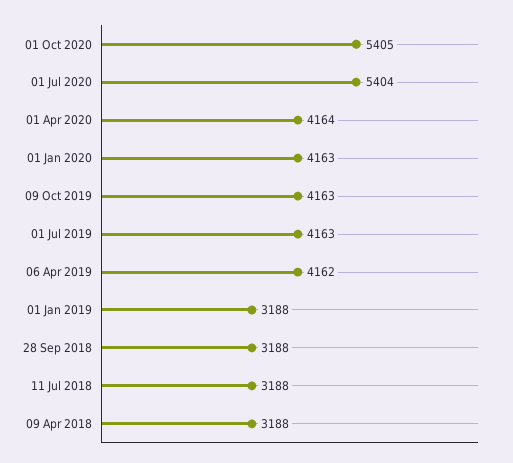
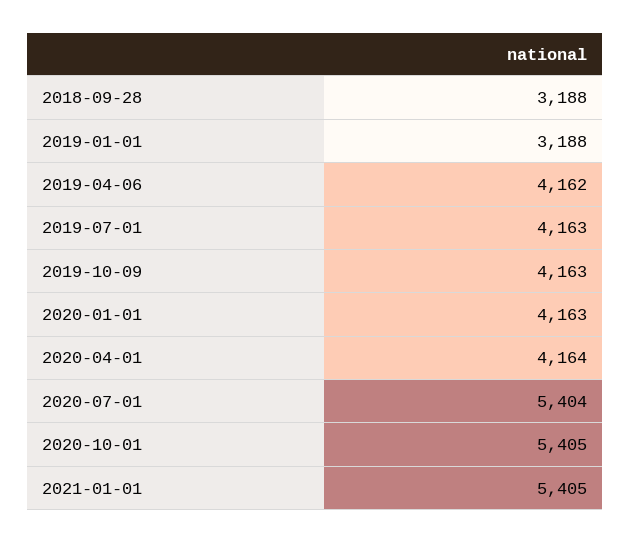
11 Jul 2018: 3188 -> none
09 Apr 2018: 3188 -> none
2021-01-01: none -> 5405

